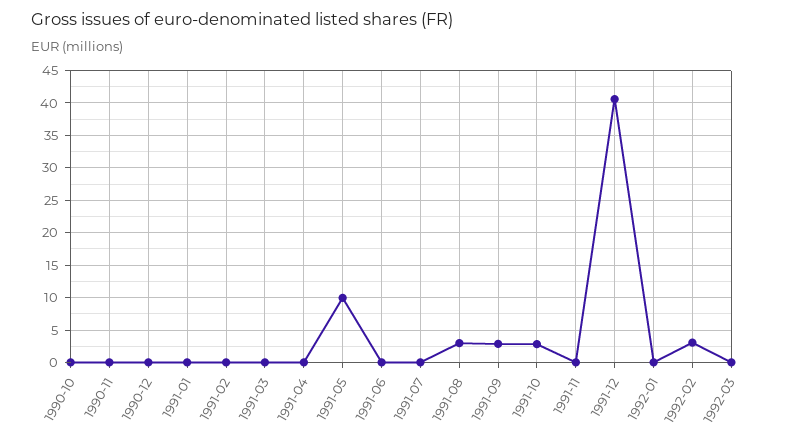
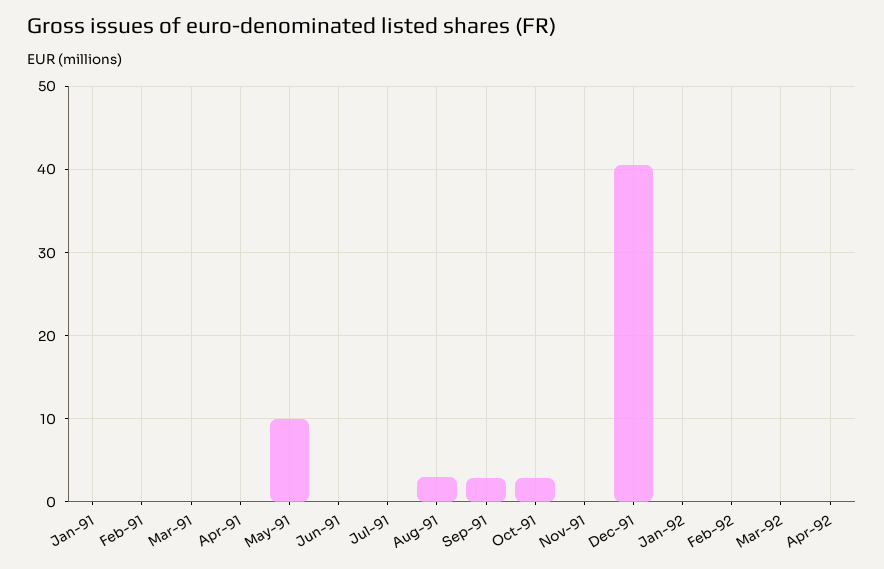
1990-10: 0 -> none
1990-11: 0 -> none
1990-12: 0 -> none
1992-02: 3 -> 0
Apr-92: none -> 0

